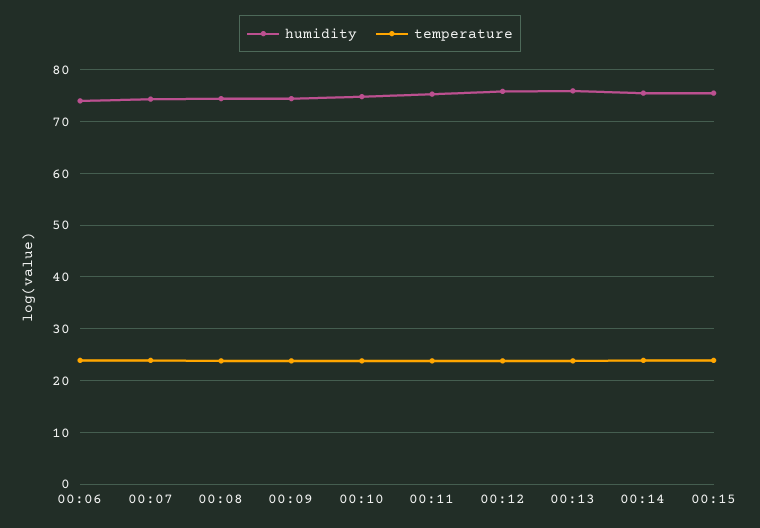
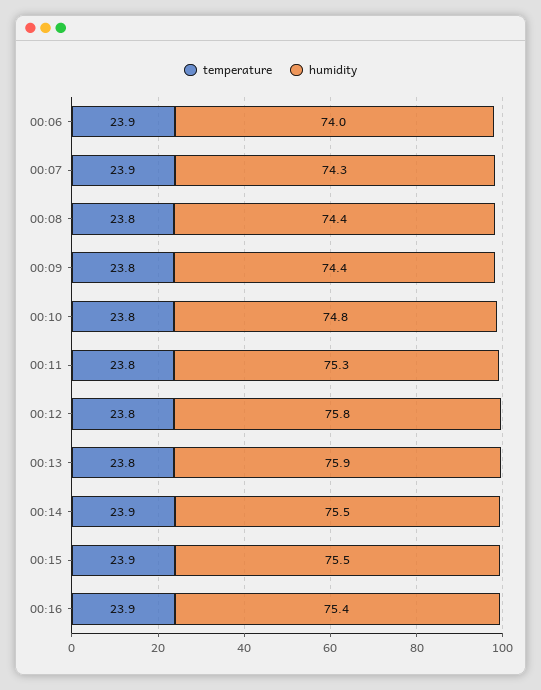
temperature, 00:16: none -> 23.9
humidity, 00:16: none -> 75.4

